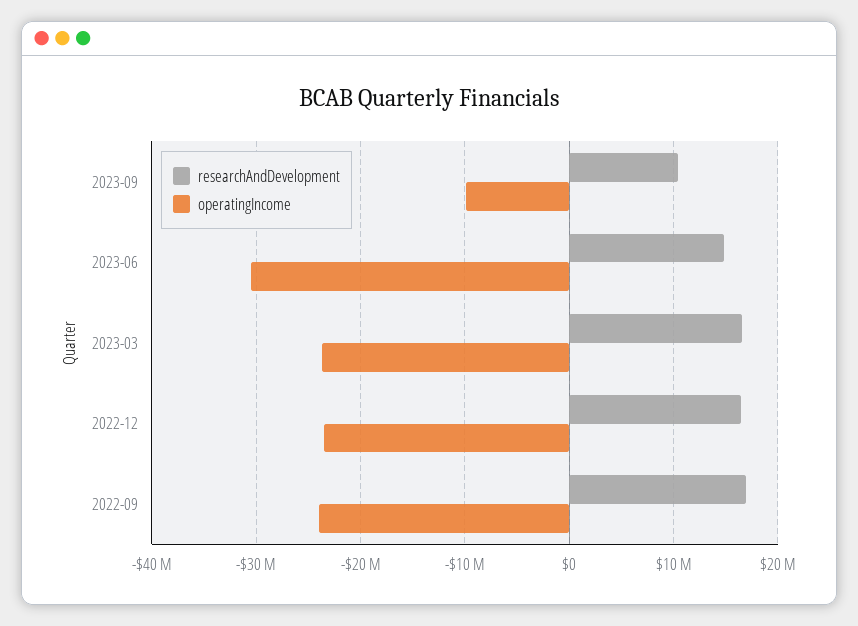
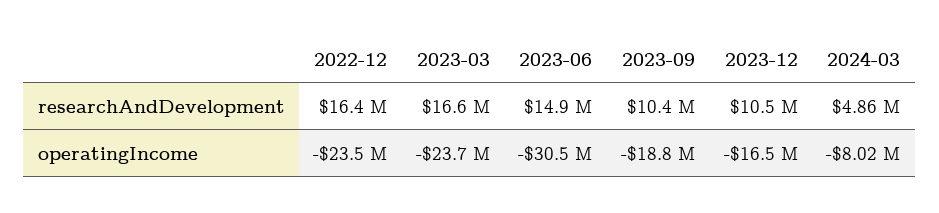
operatingIncome, 2023-09: -10000000 -> -18800000
researchAndDevelopment, 2022-09: 17000000 -> none
operatingIncome, 2022-09: -24000000 -> none
researchAndDevelopment, 2023-12: none -> 10500000
researchAndDevelopment, 2024-03: none -> 4860000
operatingIncome, 2023-12: none -> -16500000
operatingIncome, 2024-03: none -> -8020000

